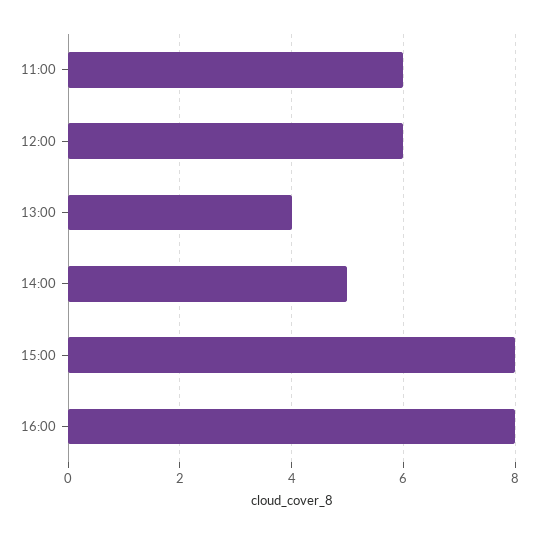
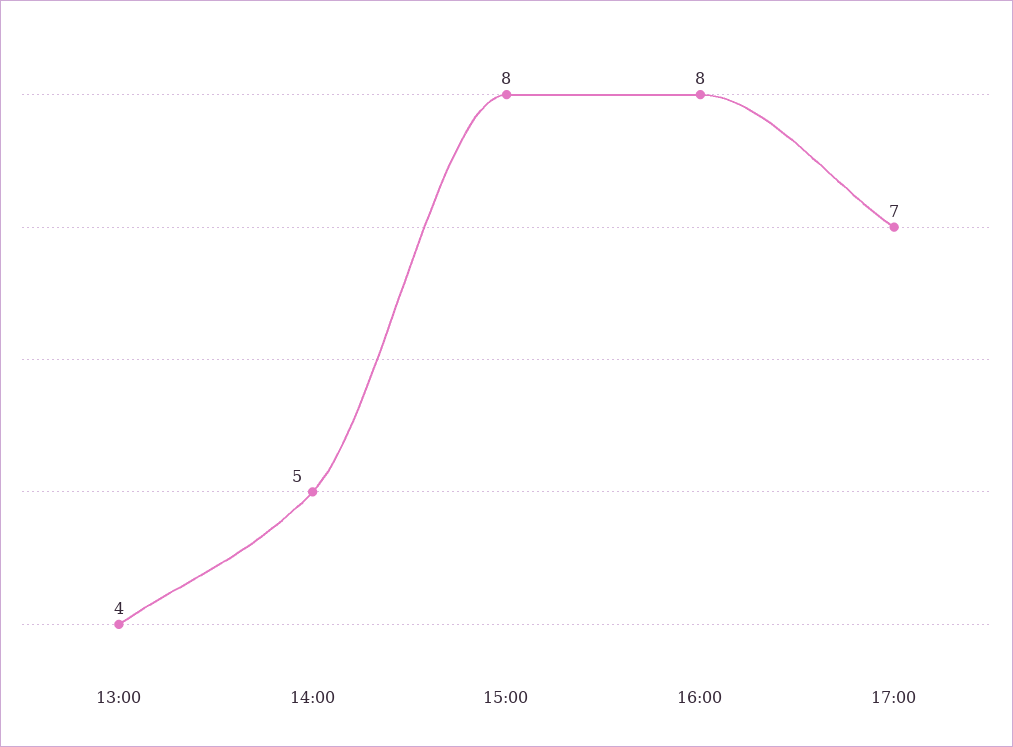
11:00: 6 -> none
12:00: 6 -> none
17:00: none -> 7

